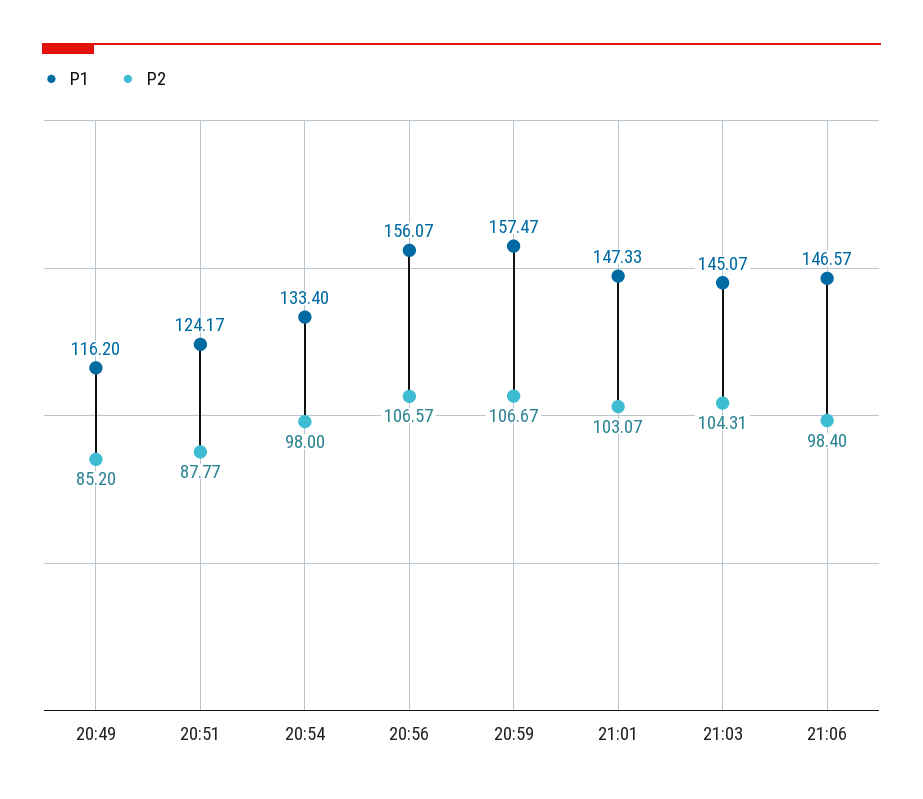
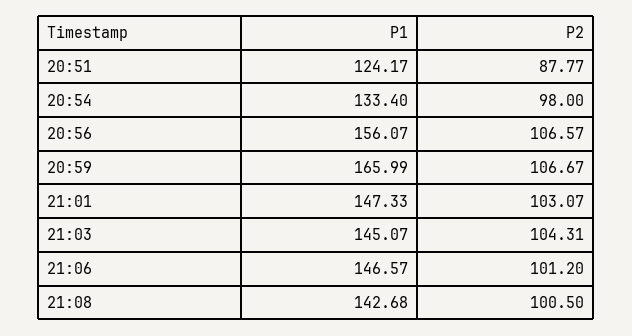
P1, 20:49: 116.2 -> none
P2, 20:49: 85.2 -> none
P1, 20:59: 157.47 -> 165.99
P2, 21:06: 98.4 -> 101.2
P1, 21:08: none -> 142.68
P2, 21:08: none -> 100.5

